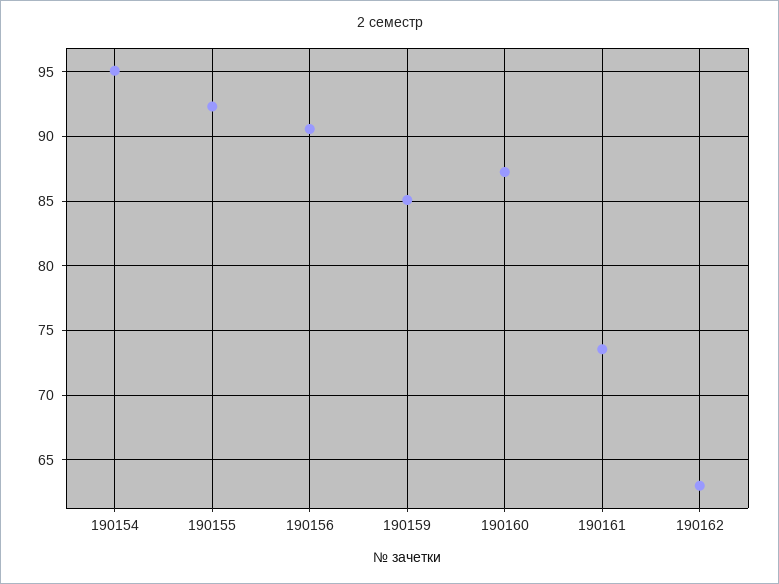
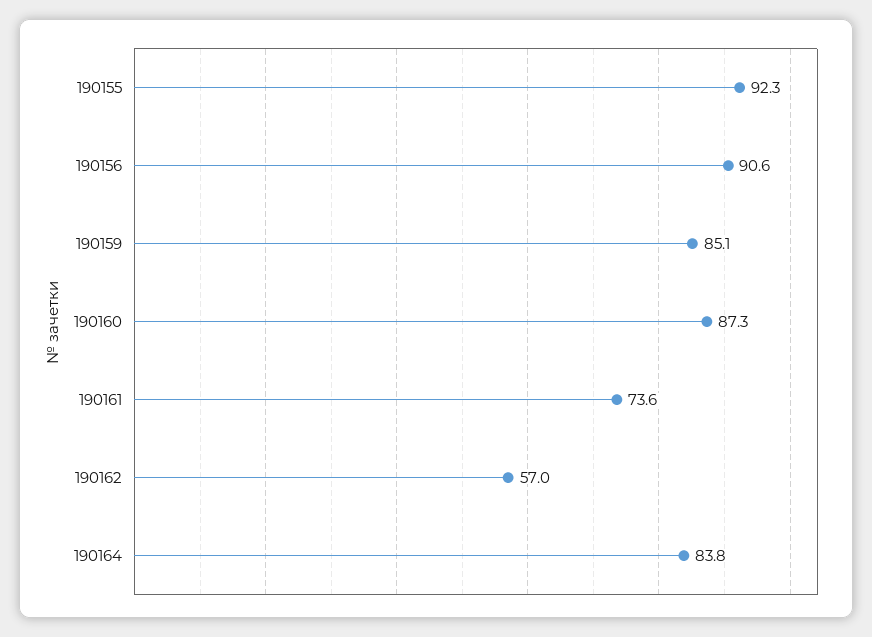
190154: 95 -> none
190162: 63 -> 57
190164: none -> 83.8

